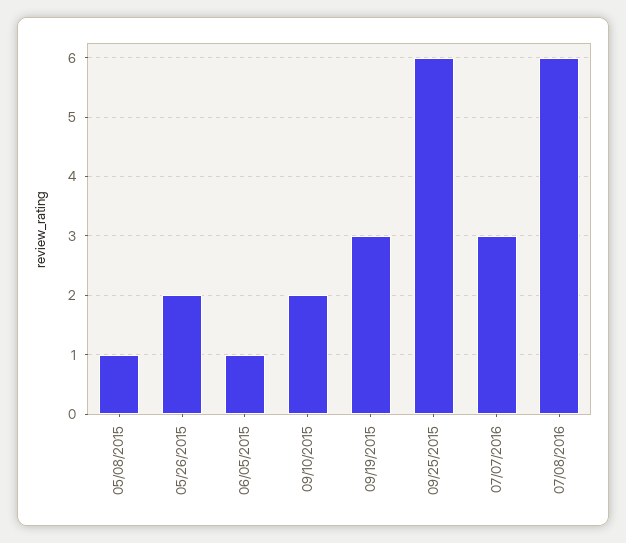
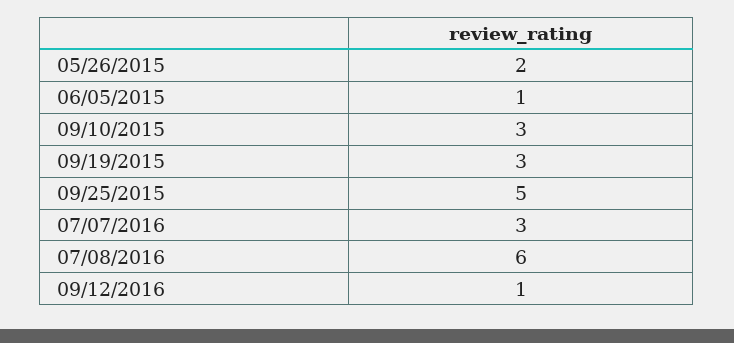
05/08/2015: 1 -> none
09/10/2015: 2 -> 3
09/25/2015: 6 -> 5
09/12/2016: none -> 1

